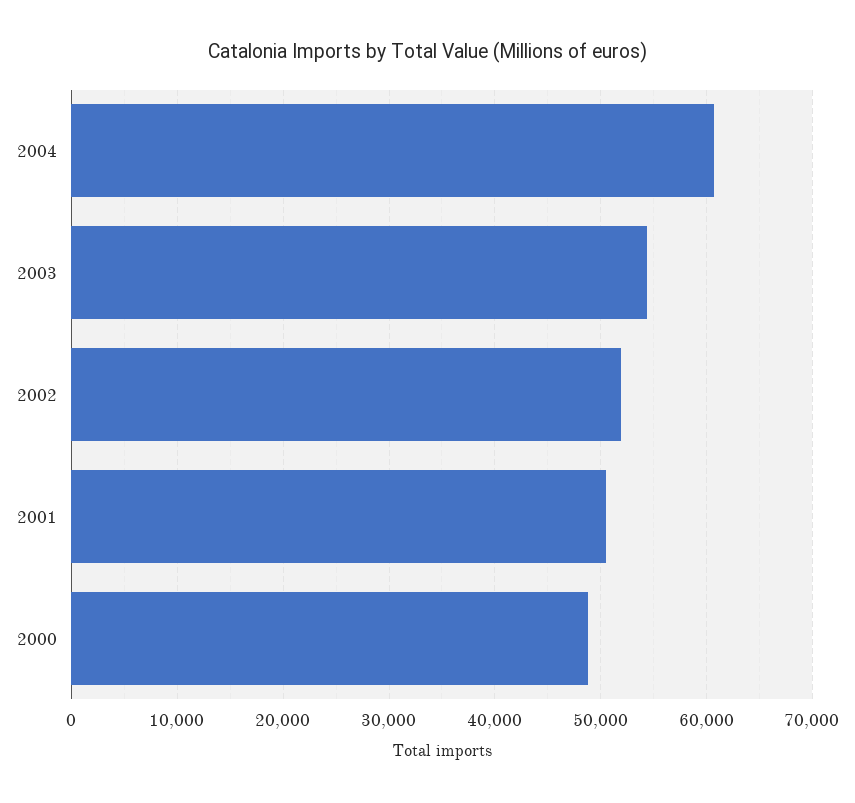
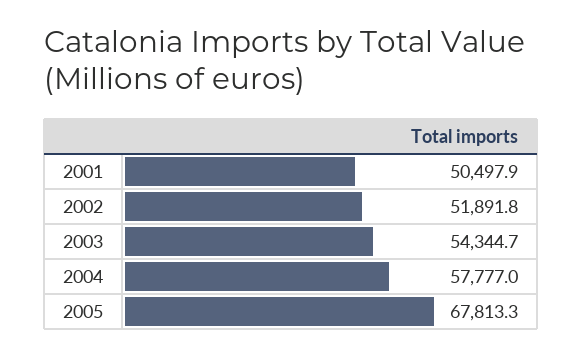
2004: 61000 -> 57777
2000: 49000 -> none
2005: none -> 67813.3

